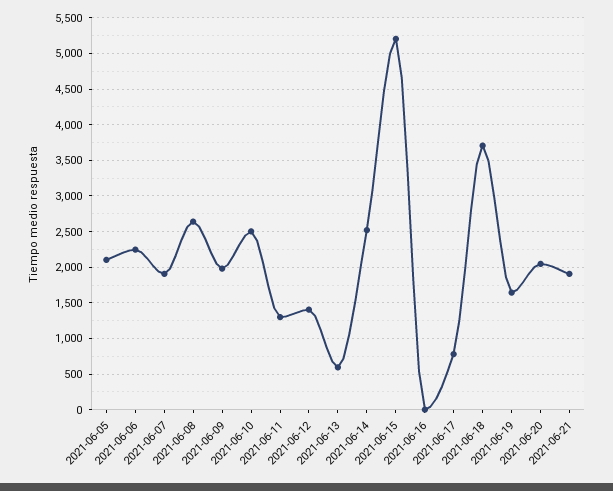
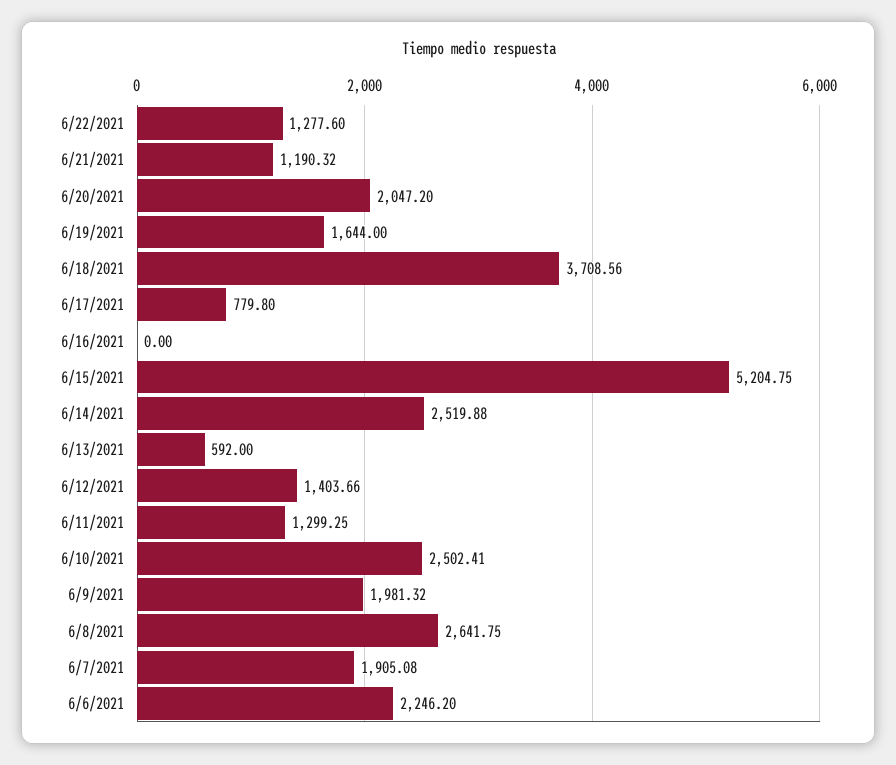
2021-06-05: 2100 -> none
2021-06-21: 1900 -> 1190.32
6/22/2021: none -> 1277.6

